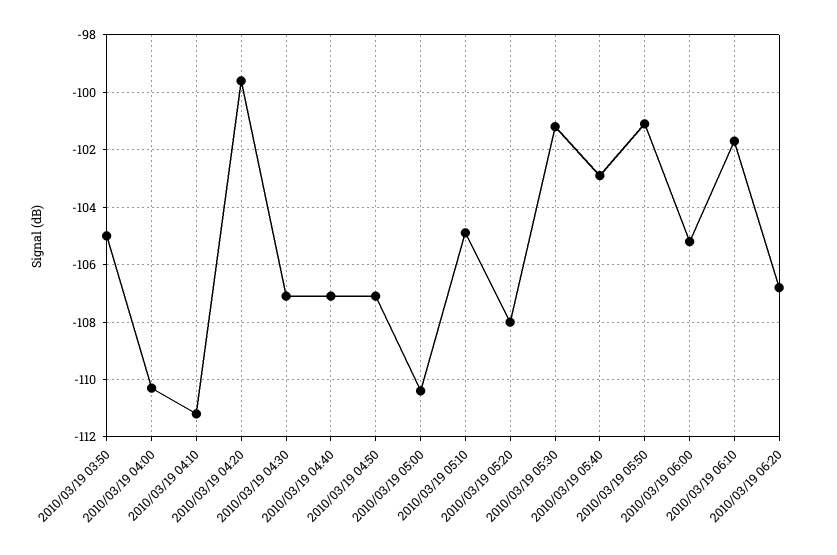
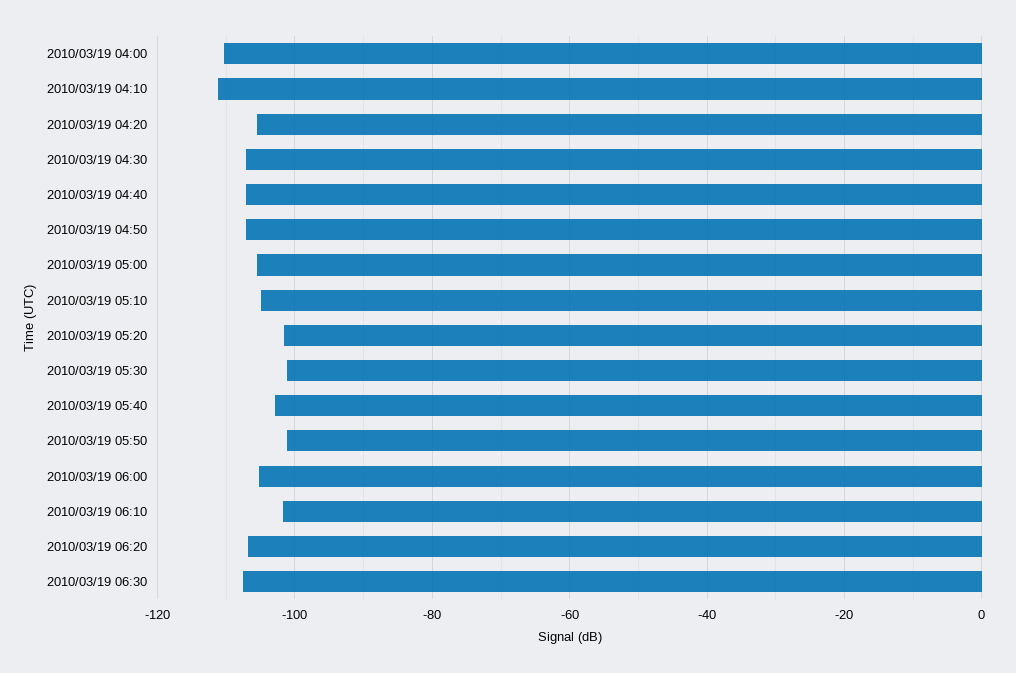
2010/03/19 03:50: -105 -> none
2010/03/19 04:20: -99.5 -> -106
2010/03/19 05:00: -110.5 -> -106
2010/03/19 05:20: -108 -> -102
2010/03/19 06:30: none -> -108

